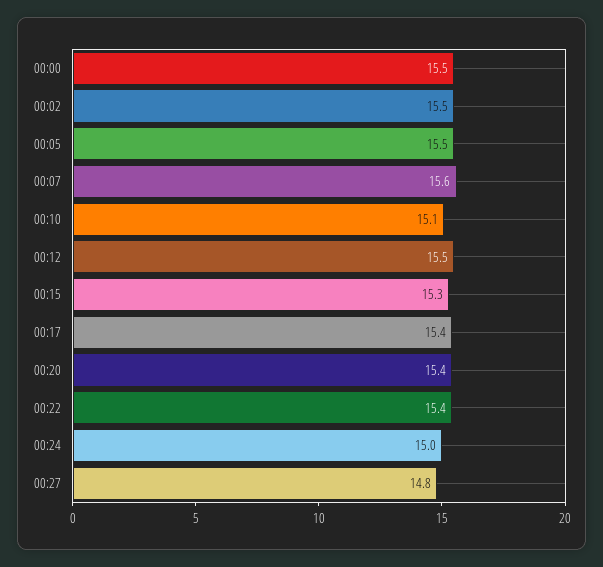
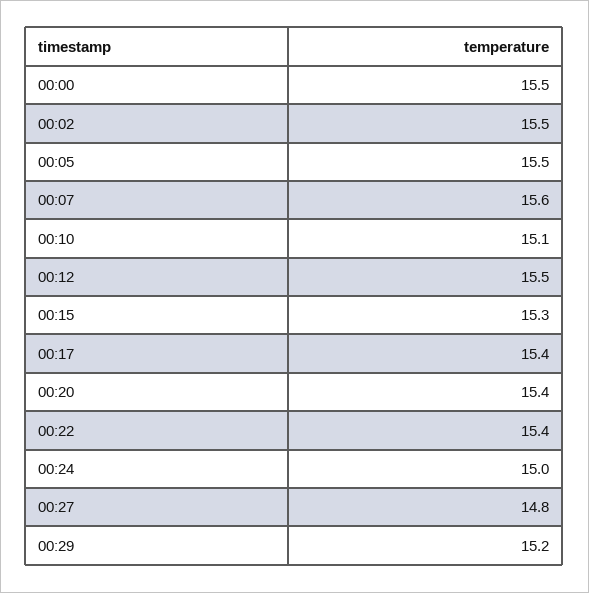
00:29: none -> 15.2

